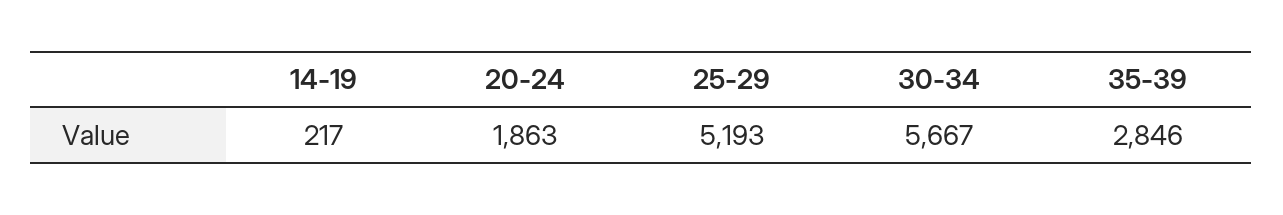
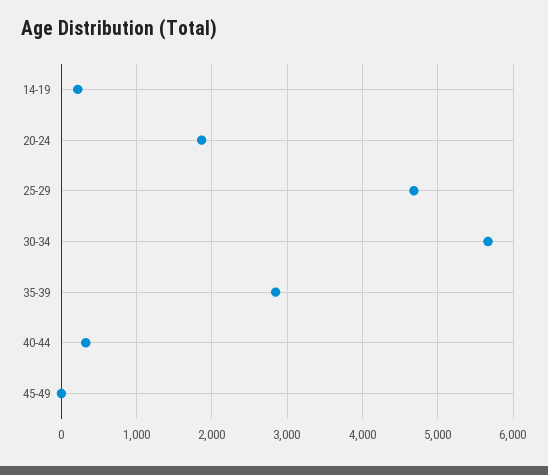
25-29: 5193 -> 4700
40-44: none -> 300
45-49: none -> 0

